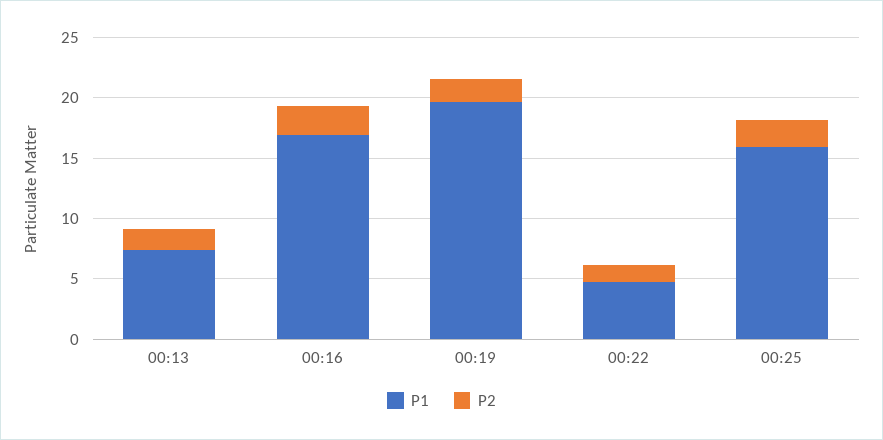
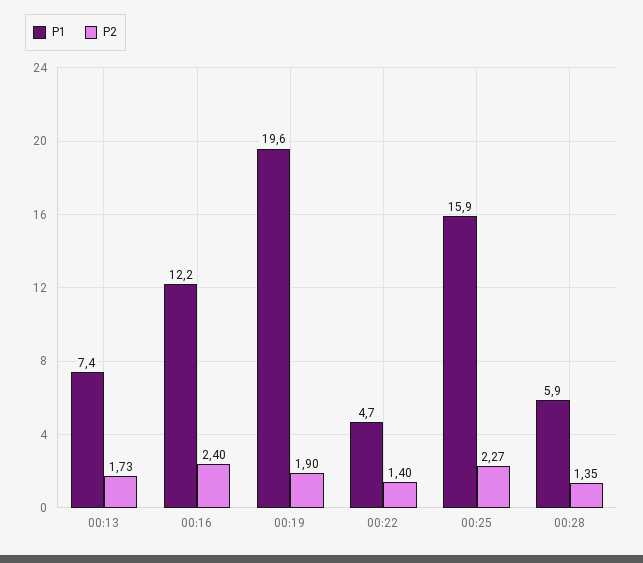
P1, 00:16: 17 -> 12.2
P1, 00:28: none -> 5.9
P2, 00:28: none -> 1.35

